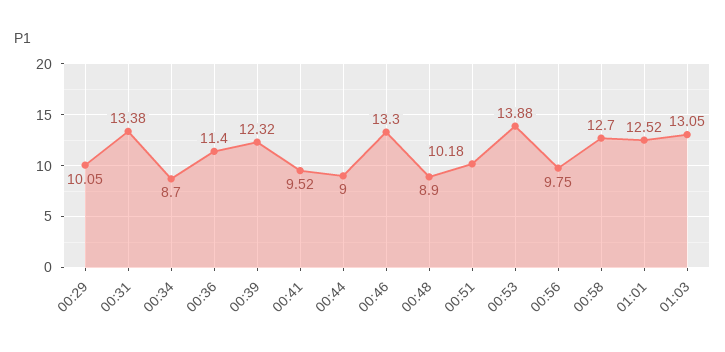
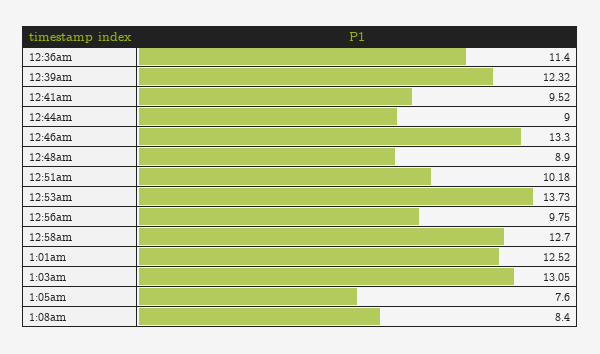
00:29: 10.05 -> none
00:31: 13.38 -> none
00:34: 8.7 -> none
00:53: 13.88 -> 13.73
1:05am: none -> 7.6
1:08am: none -> 8.4

